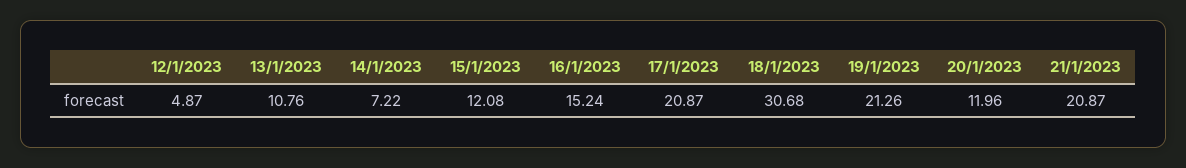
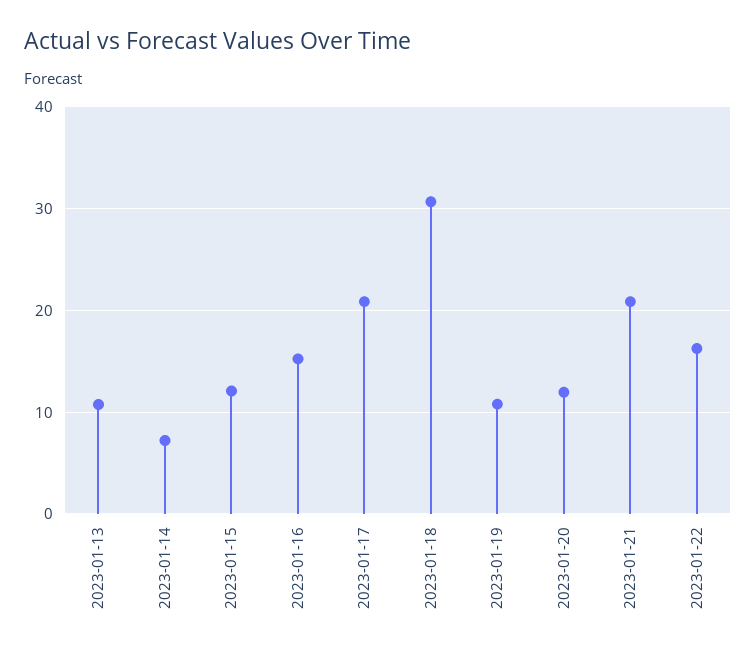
12/1/2023: 4.87 -> none
19/1/2023: 21.26 -> 11
2023-01-22: none -> 16

